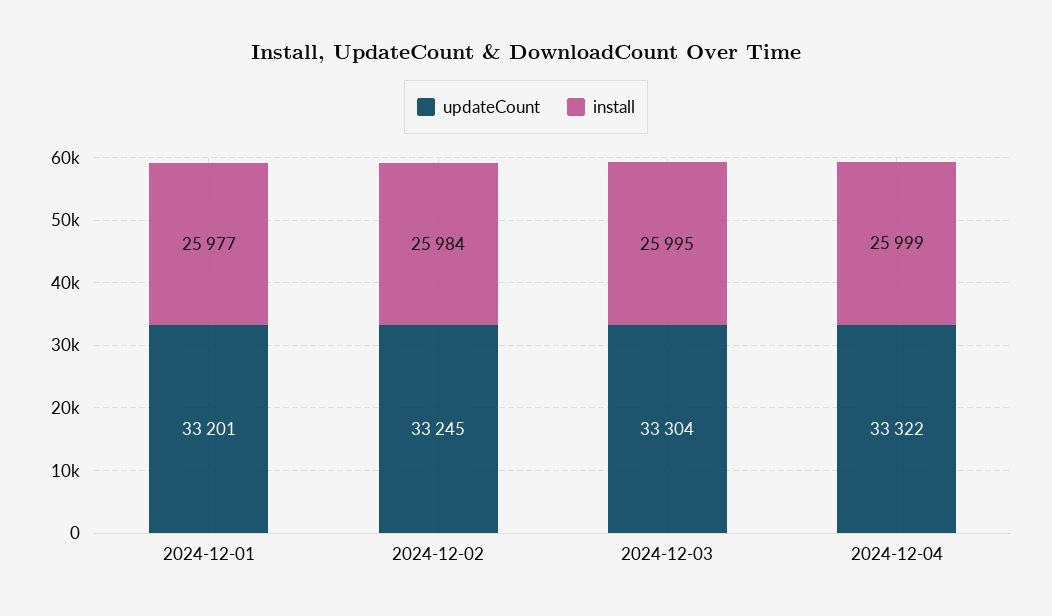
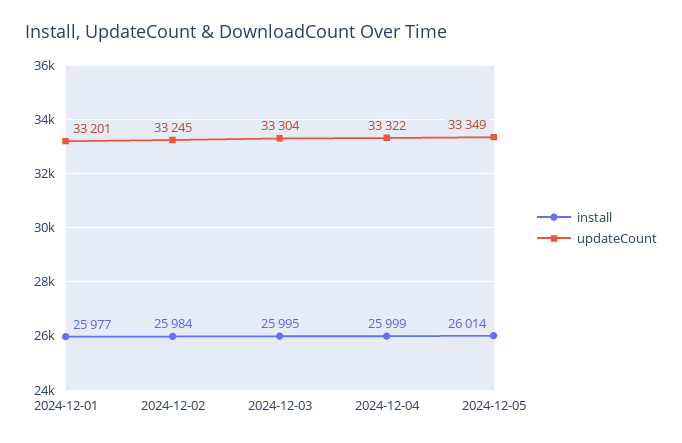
install, 2024-12-05: none -> 26014
updateCount, 2024-12-05: none -> 33349

